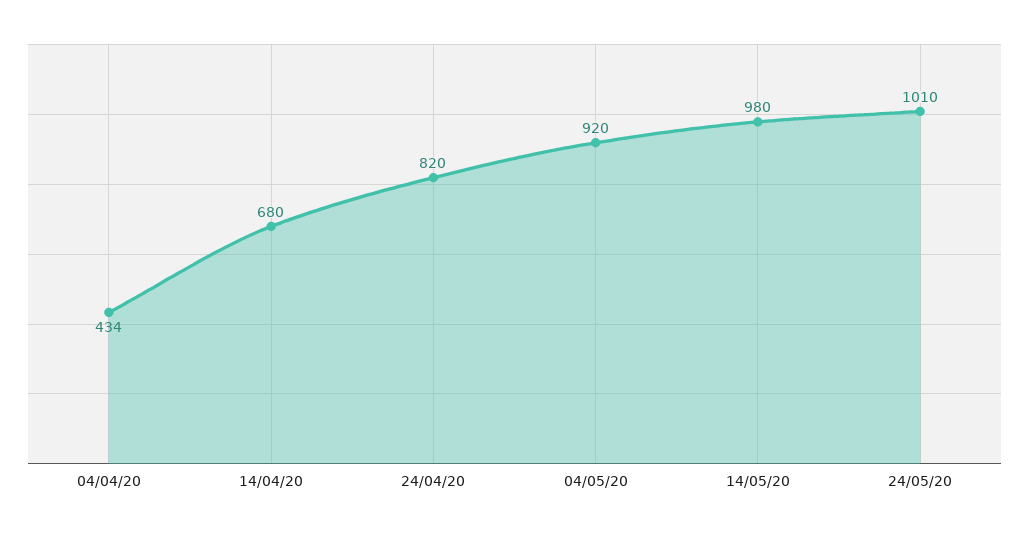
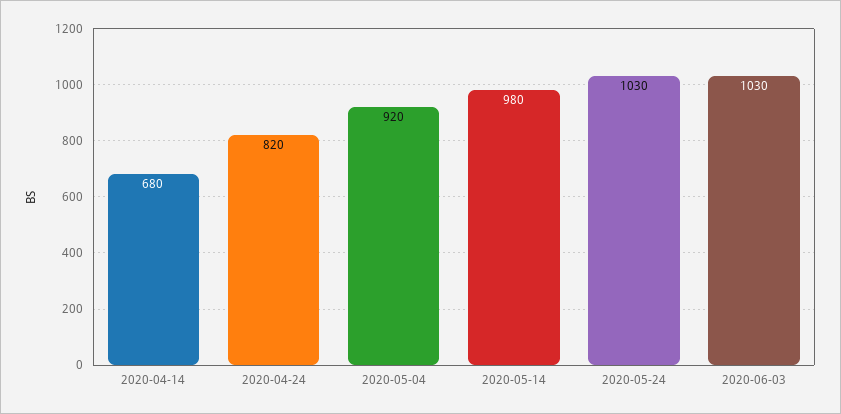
04/04/20: 434 -> none
24/05/20: 1010 -> 1030
2020-06-03: none -> 1030

